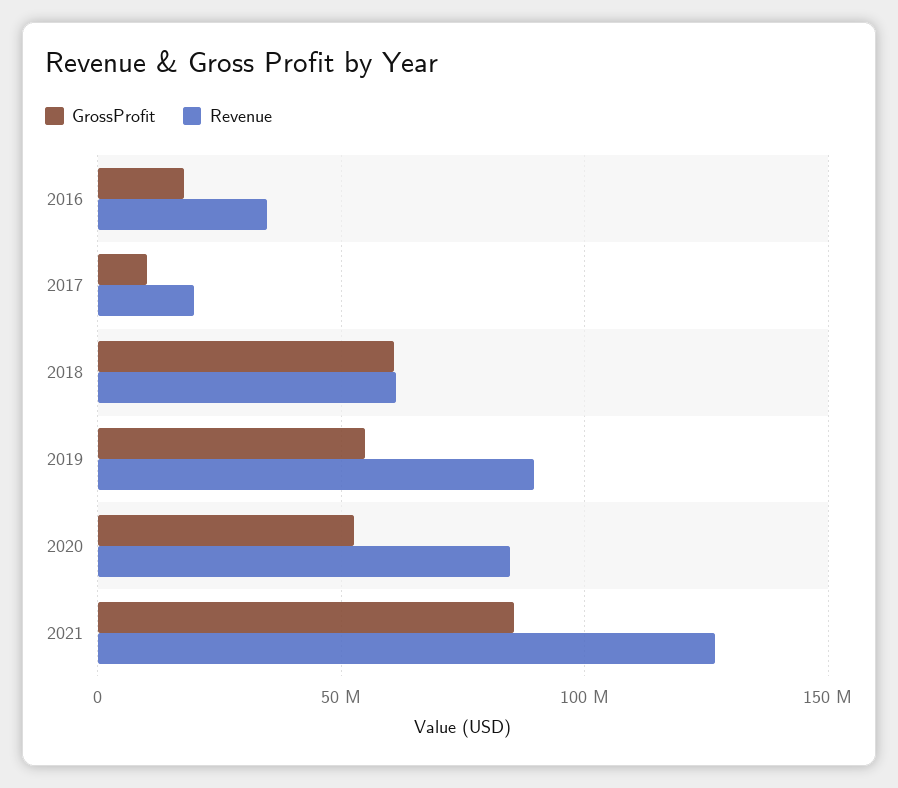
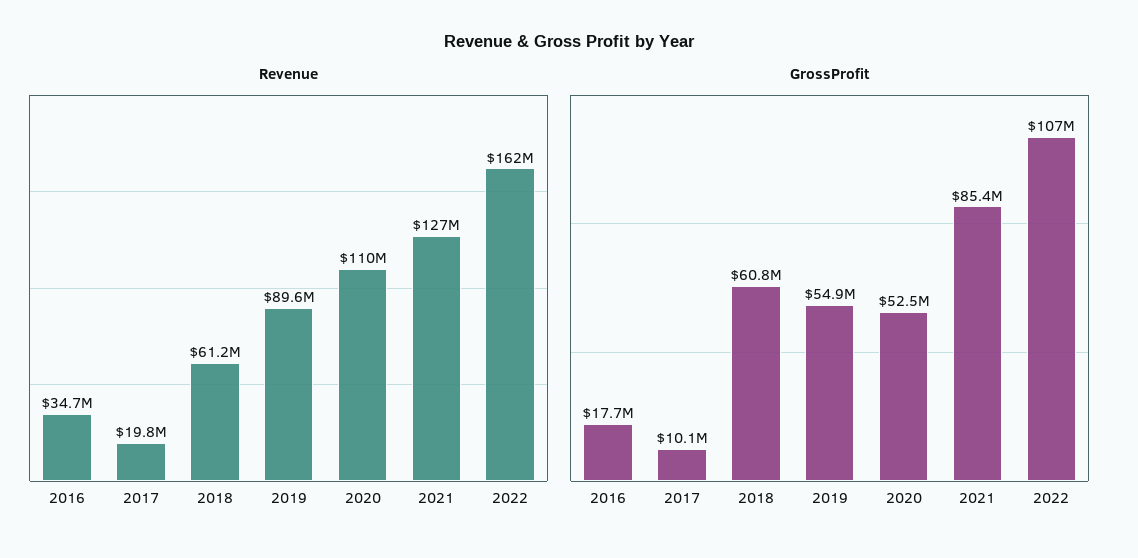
Revenue, 2020: 85000000 -> 110000000
Revenue, 2022: none -> 162000000
GrossProfit, 2022: none -> 107000000

